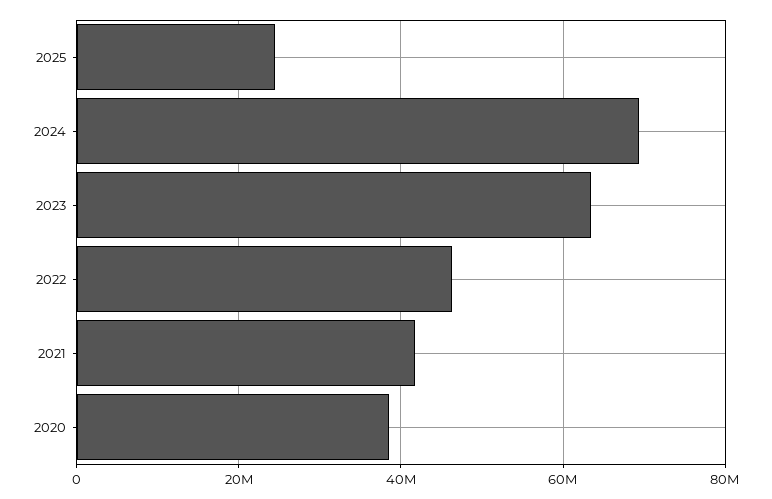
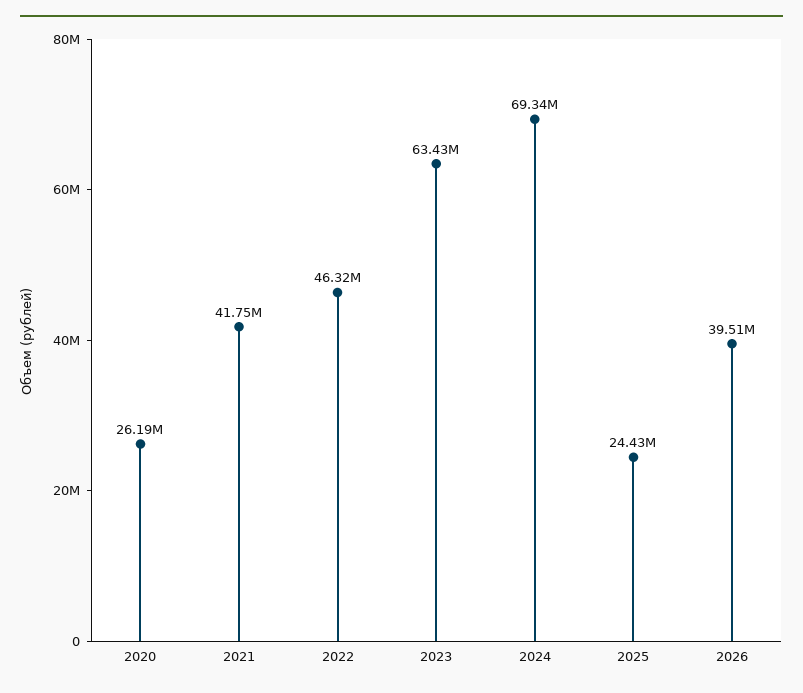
2020: 38000000 -> 26190000
2026: none -> 39510000

